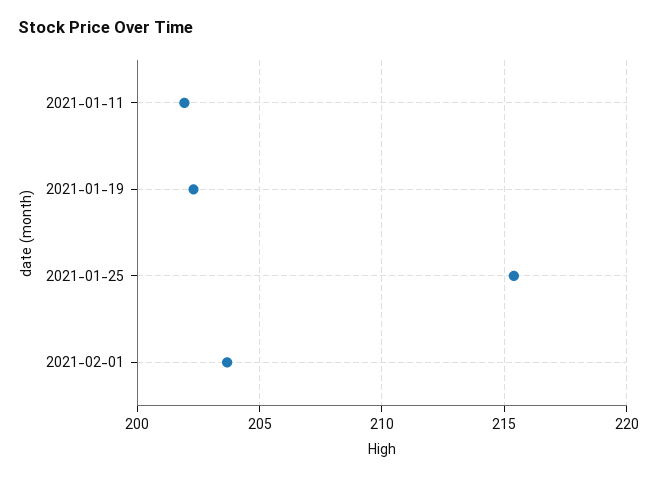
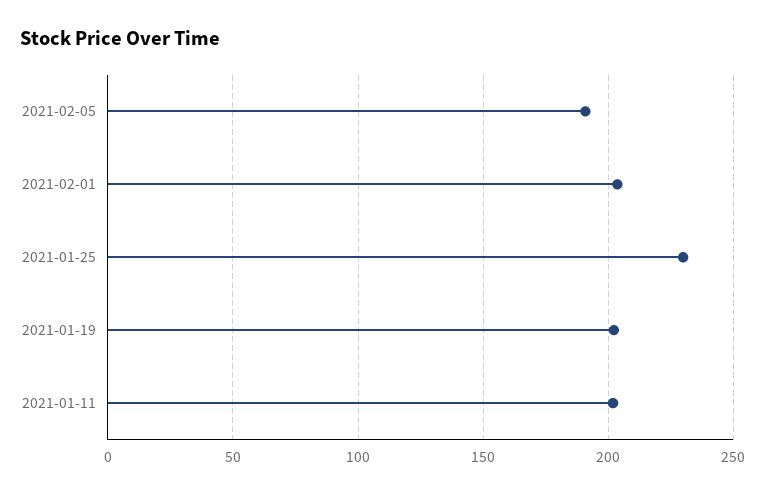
2021-01-25: 215.5 -> 230
2021-02-05: none -> 190

